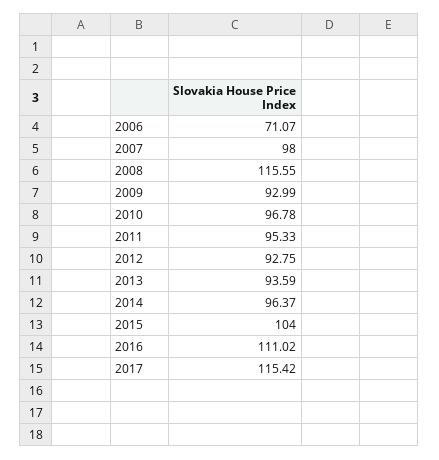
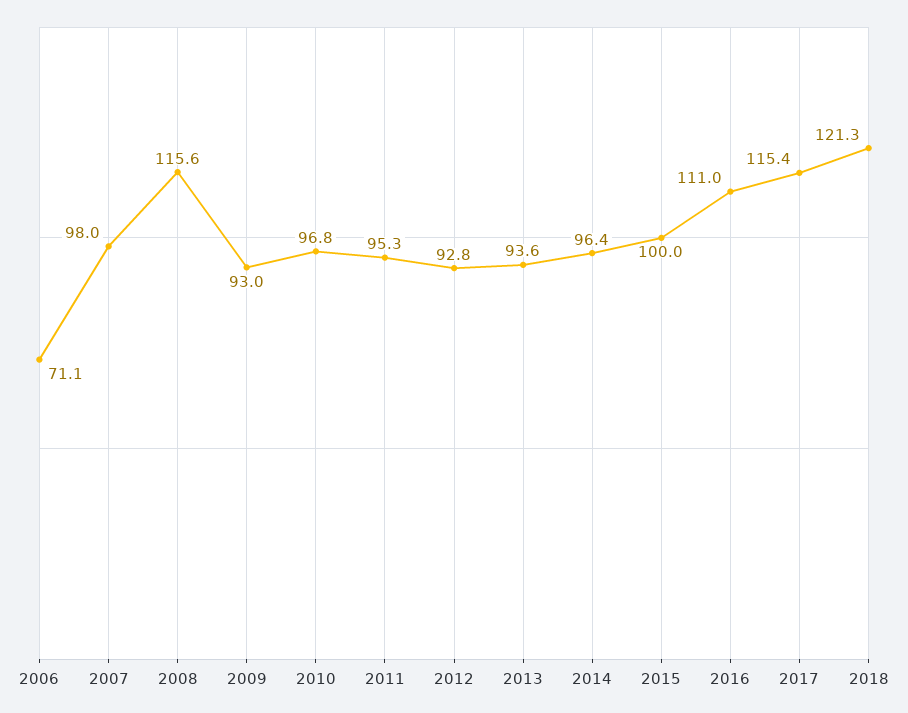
2015: 104 -> 100
2018: none -> 121.3

